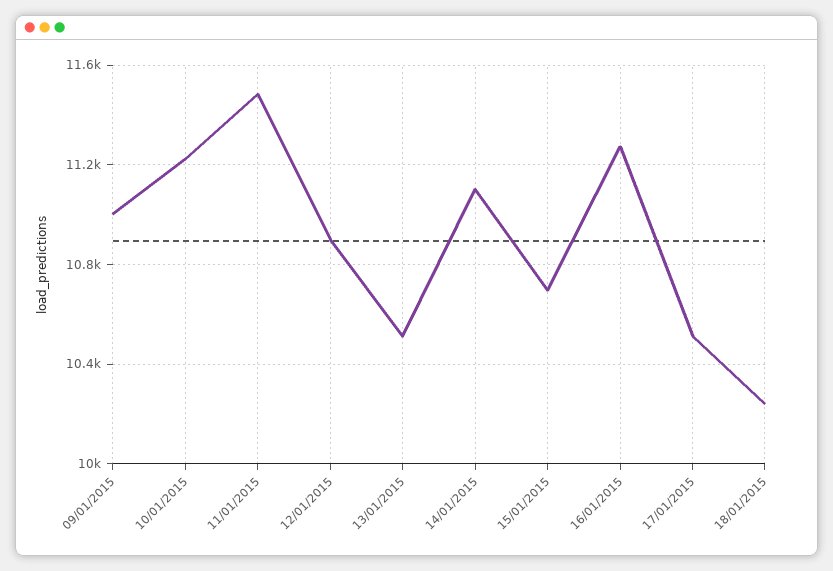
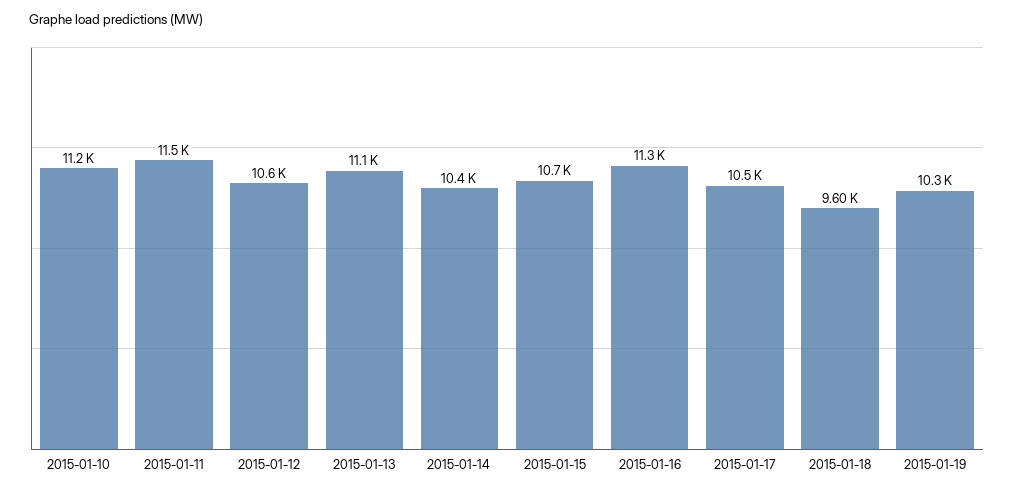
09/01/2015: 11000 -> none
12/01/2015: 10900 -> 10600
13/01/2015: 10500 -> 11100
14/01/2015: 11100 -> 10400
18/01/2015: 10250 -> 9600
2015-01-19: none -> 10300

